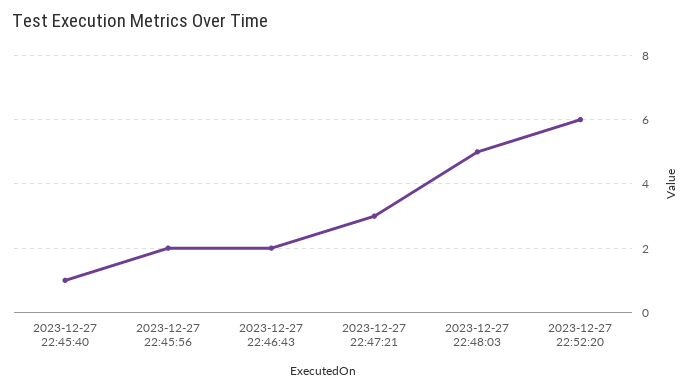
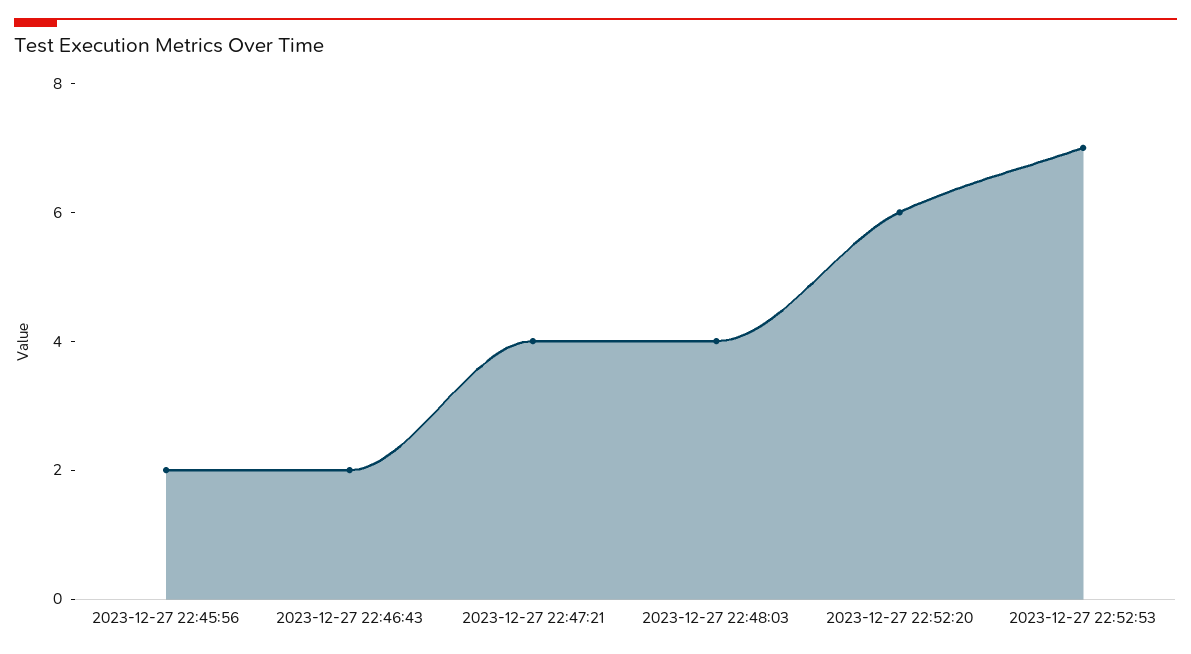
2023-12-27 22:45:40: 1 -> none
2023-12-27 22:47:21: 3 -> 4
2023-12-27 22:48:03: 5 -> 4
2023-12-27 22:52:53: none -> 7

